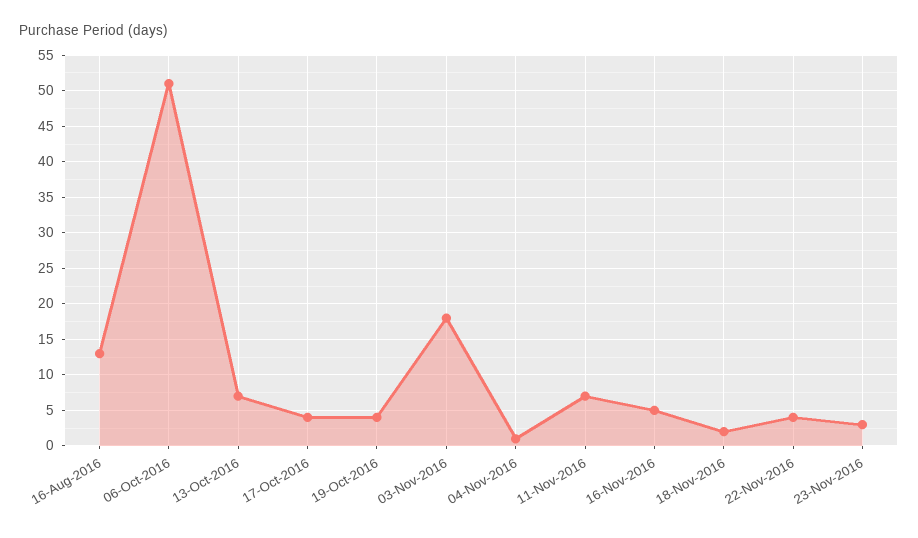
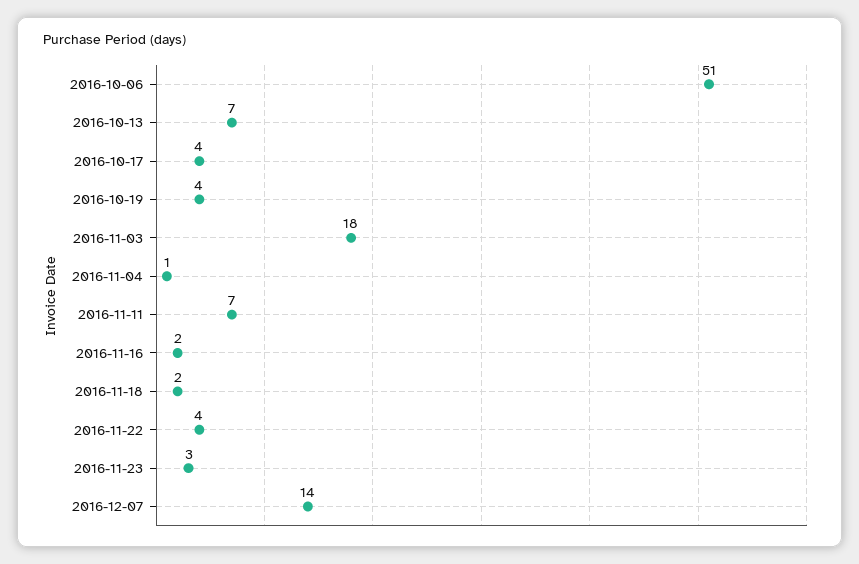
16-Aug-2016: 13 -> none
16-Nov-2016: 5 -> 2
2016-12-07: none -> 14

